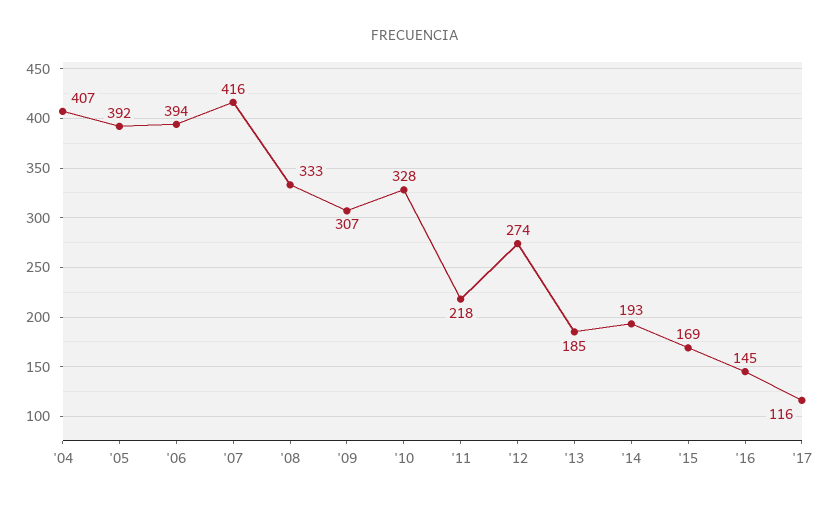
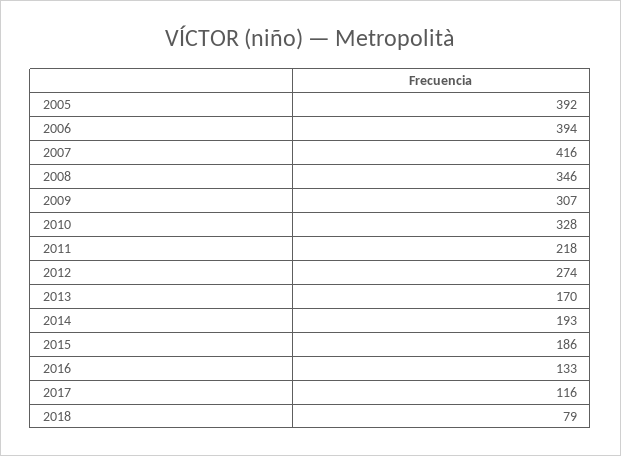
'04: 407 -> none
'08: 333 -> 346
'13: 185 -> 170
'15: 169 -> 186
'16: 145 -> 133
2018: none -> 79

